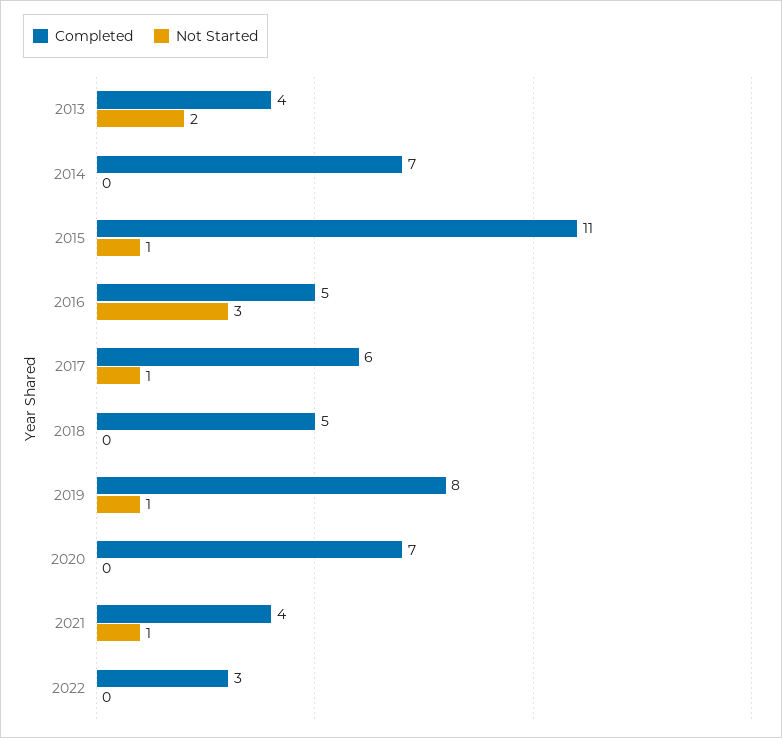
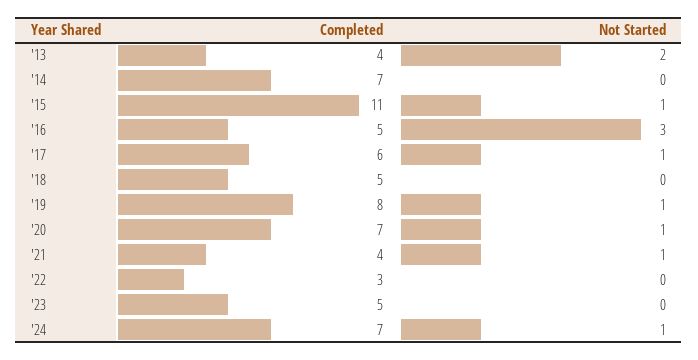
Not Started, 2020: 0 -> 1
Completed, '23: none -> 5
Not Started, '23: none -> 0
Completed, '24: none -> 7
Not Started, '24: none -> 1

